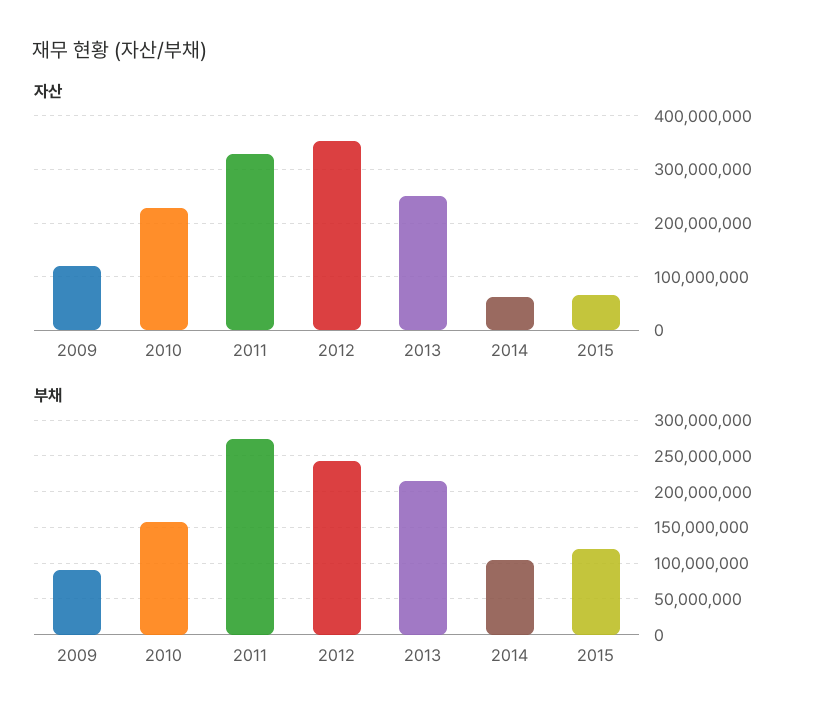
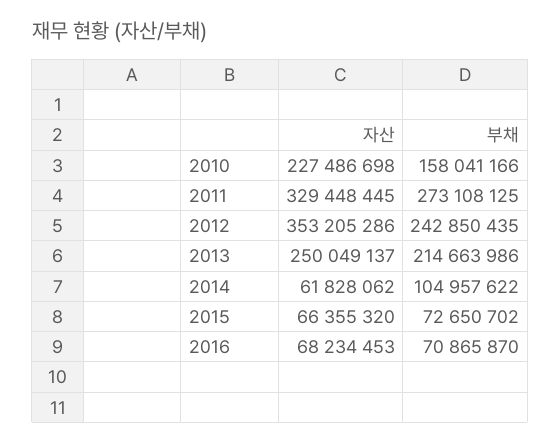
자산, 2009: 120000000 -> none
부채, 2009: 90000000 -> none
부채, 2015: 120000000 -> 72650702
자산, 2016: none -> 68234453
부채, 2016: none -> 70865870

